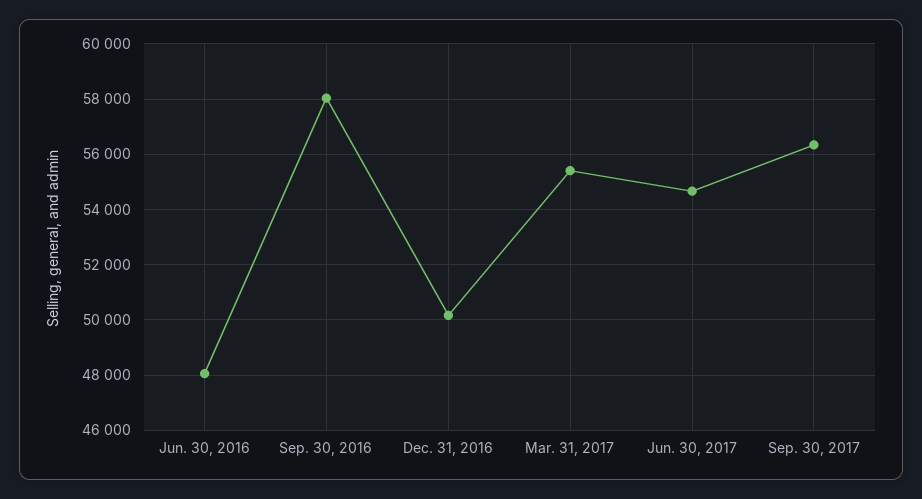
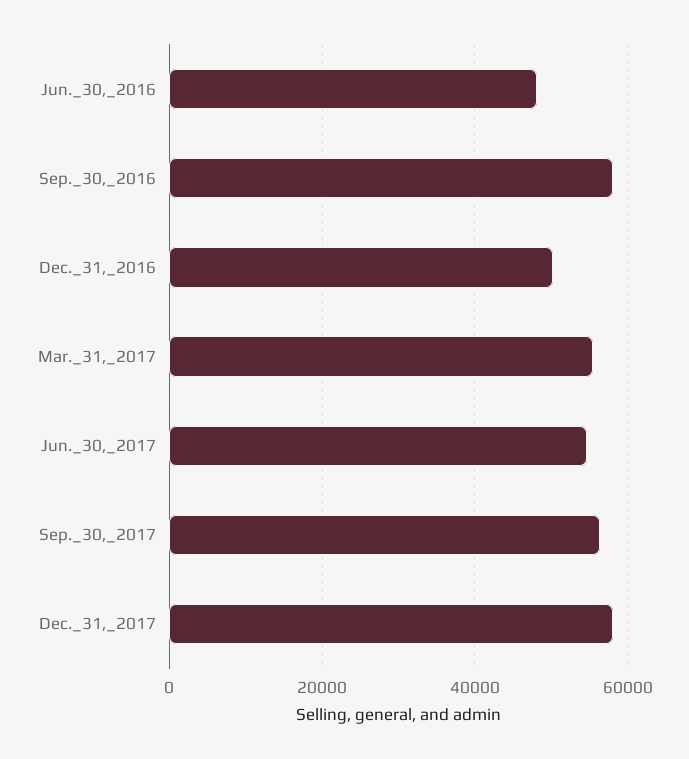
Dec._31,_2017: none -> 58000

